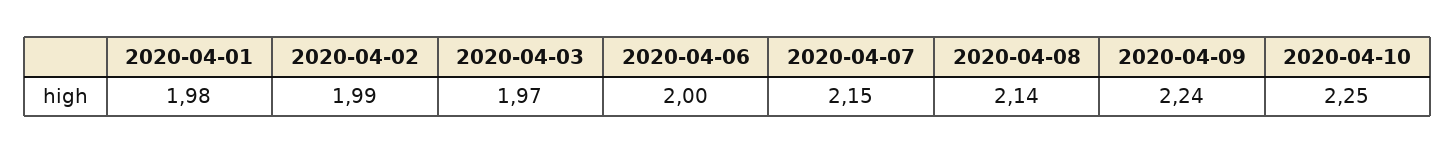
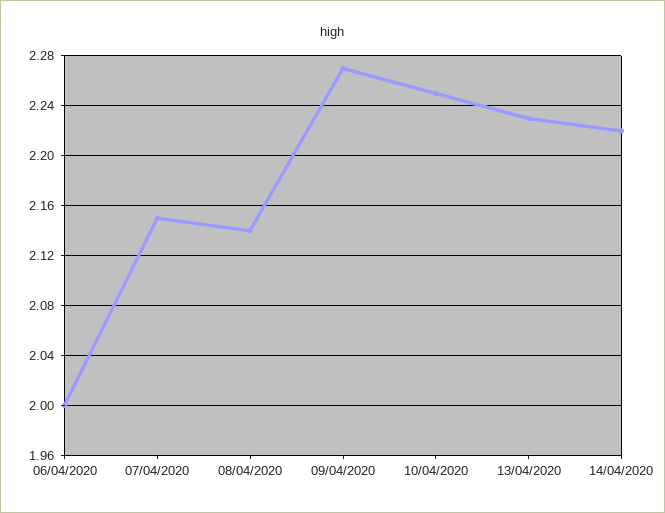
2020-04-01: 1.98 -> none
2020-04-02: 1.99 -> none
2020-04-03: 1.97 -> none
2020-04-09: 2.24 -> 2.27
13/04/2020: none -> 2.23
14/04/2020: none -> 2.22

